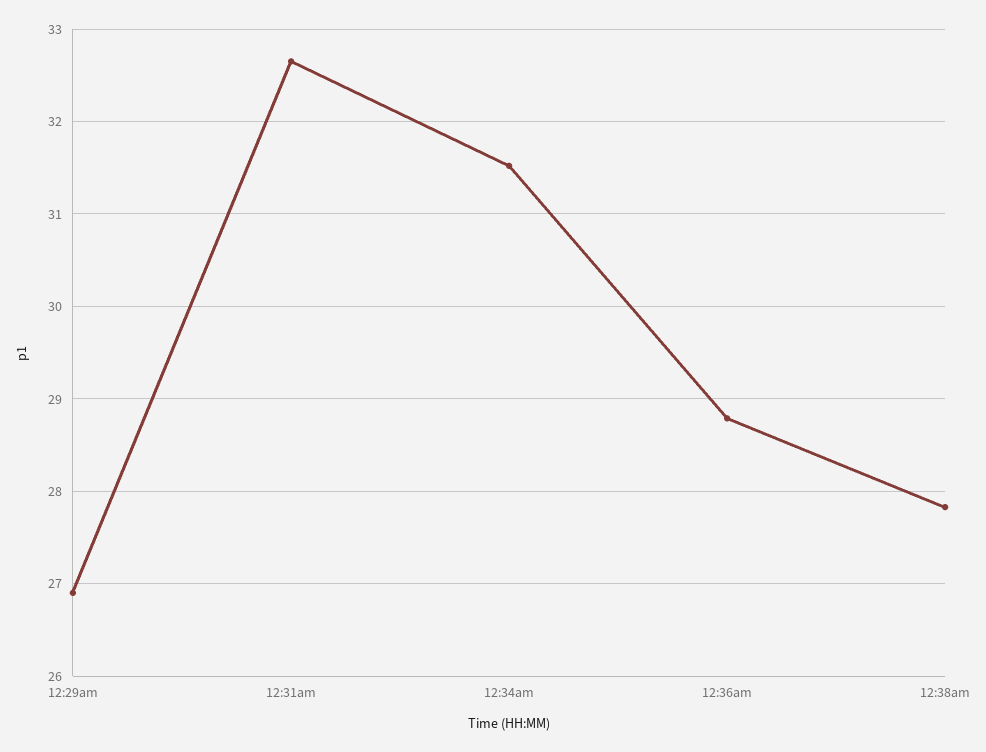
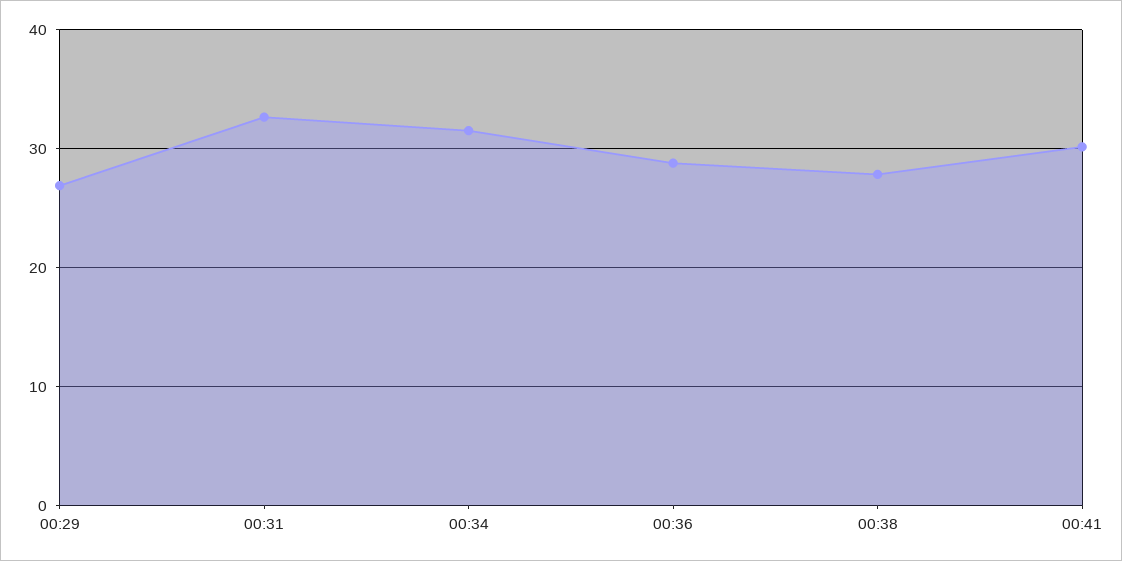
00:41: none -> 30

